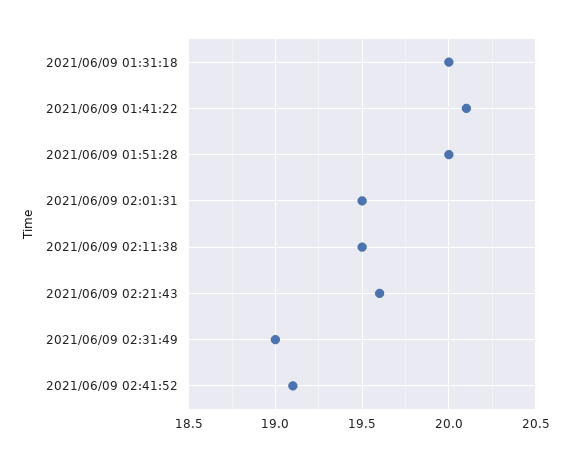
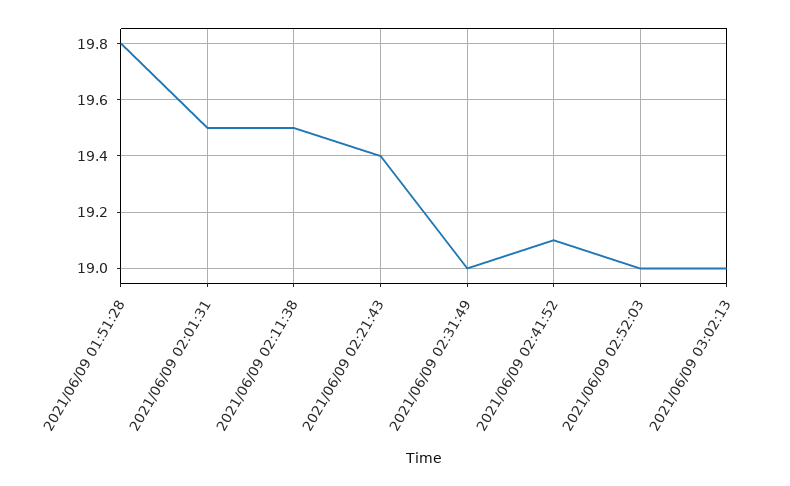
2021/06/09 01:31:18: 20 -> none
2021/06/09 01:41:22: 20.1 -> none
2021/06/09 01:51:28: 20 -> 19.8
2021/06/09 02:21:43: 19.6 -> 19.4
2021/06/09 02:52:03: none -> 19
2021/06/09 03:02:13: none -> 19

